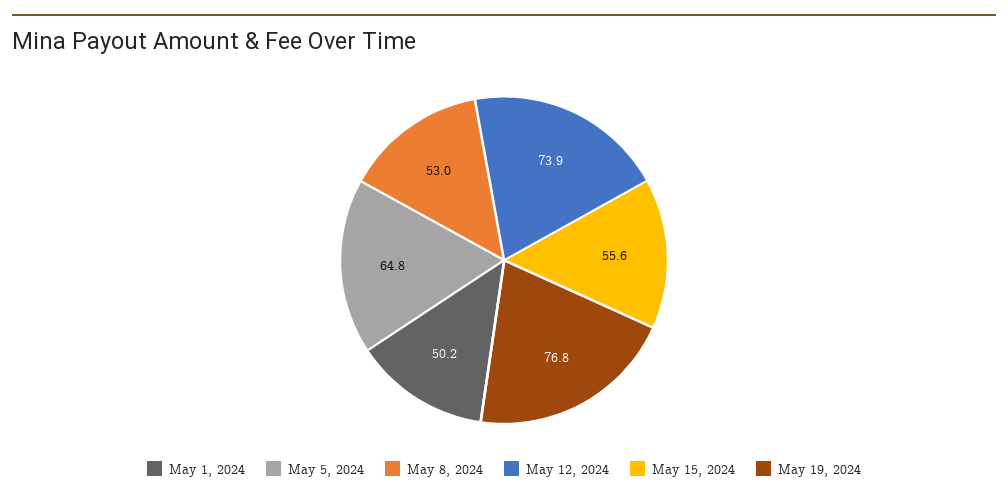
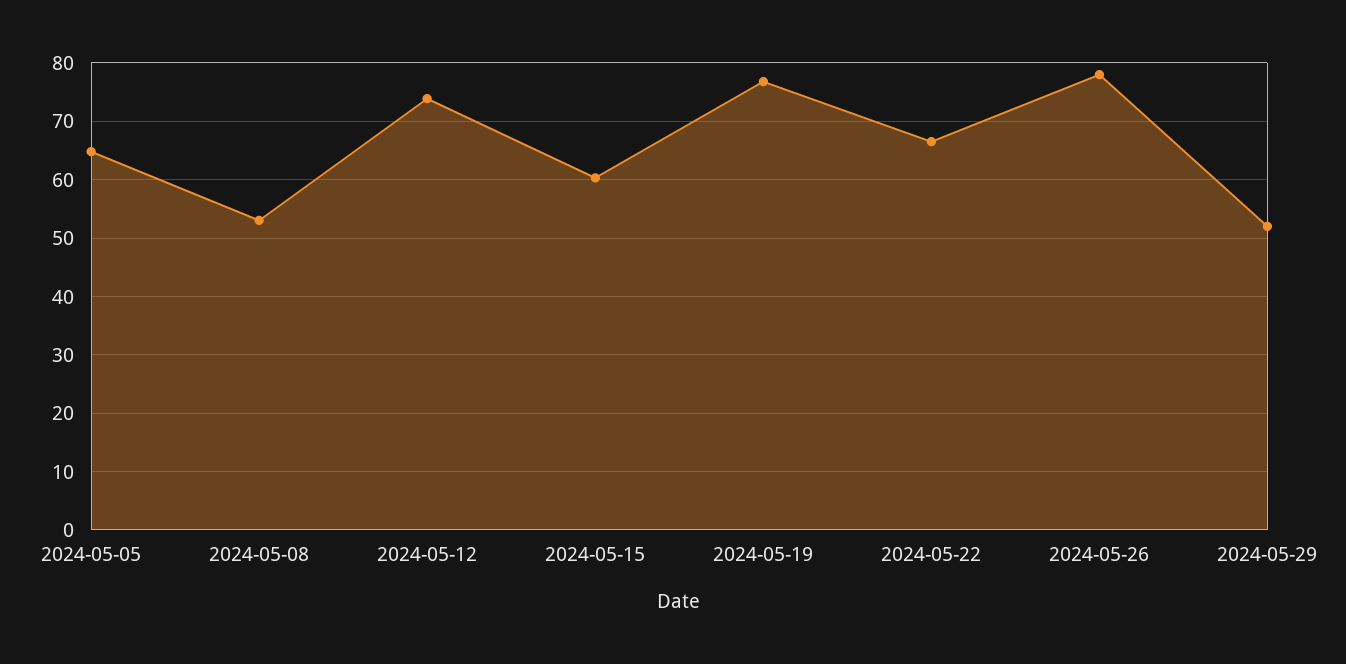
May 1, 2024: 50.2 -> none
May 15, 2024: 55.6 -> 60
2024-05-22: none -> 66
2024-05-26: none -> 78
2024-05-29: none -> 52

